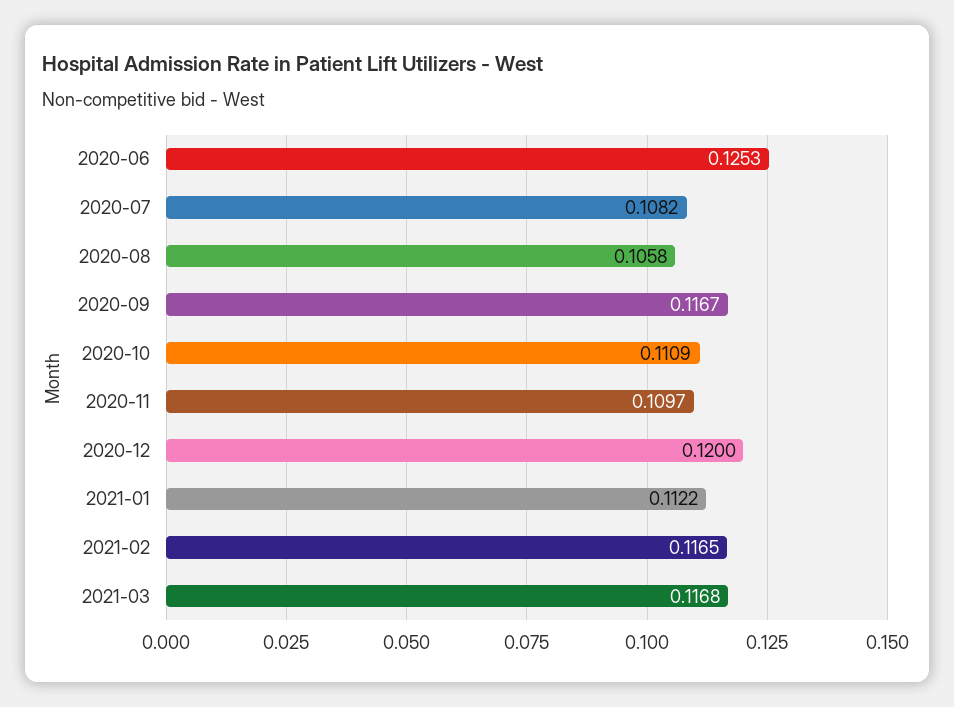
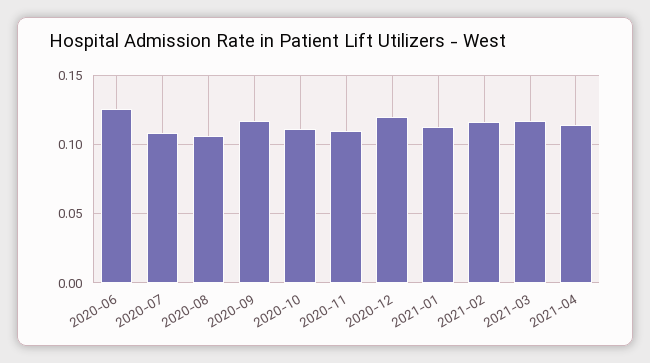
2021-04: none -> 0.115

